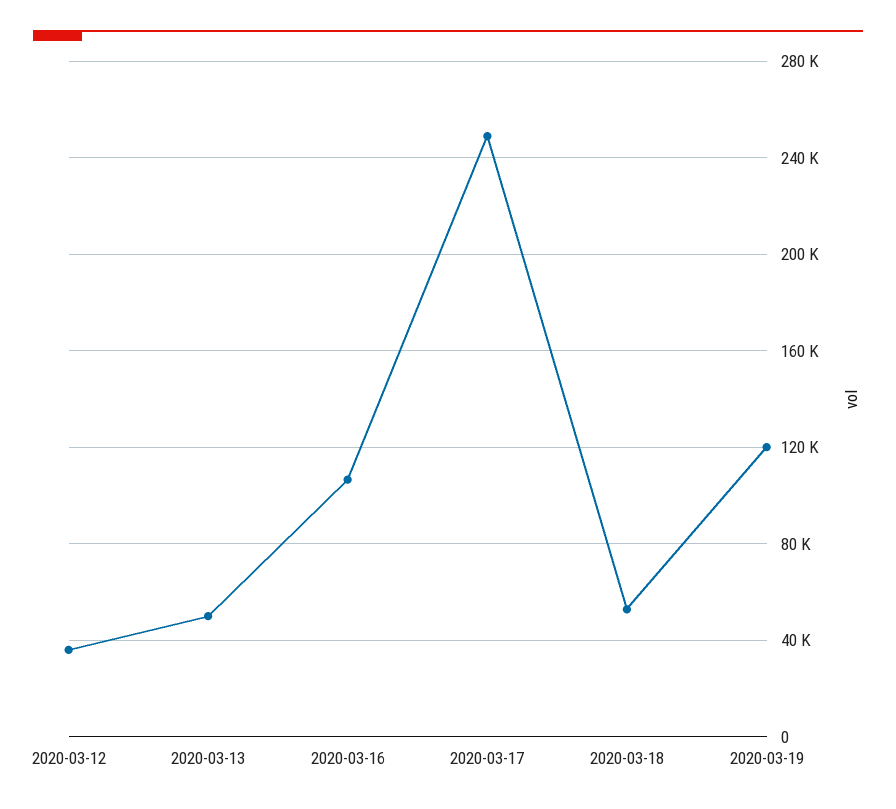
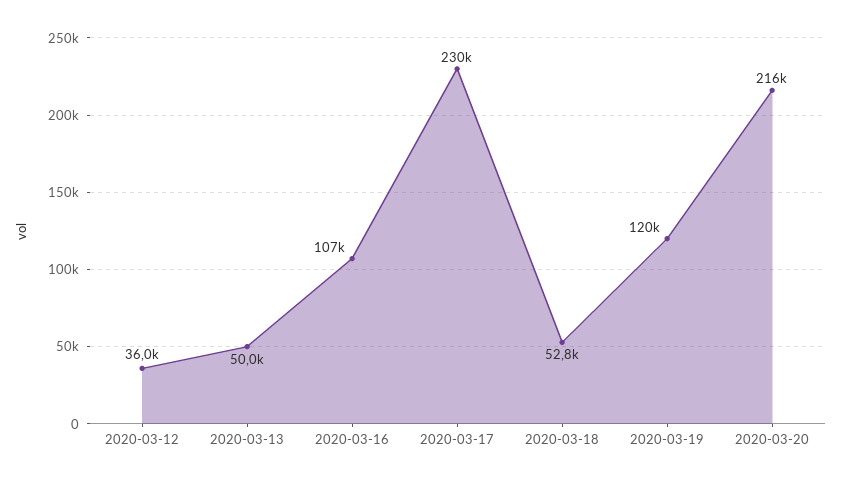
2020-03-17: 250000 -> 230000
2020-03-20: none -> 216000

